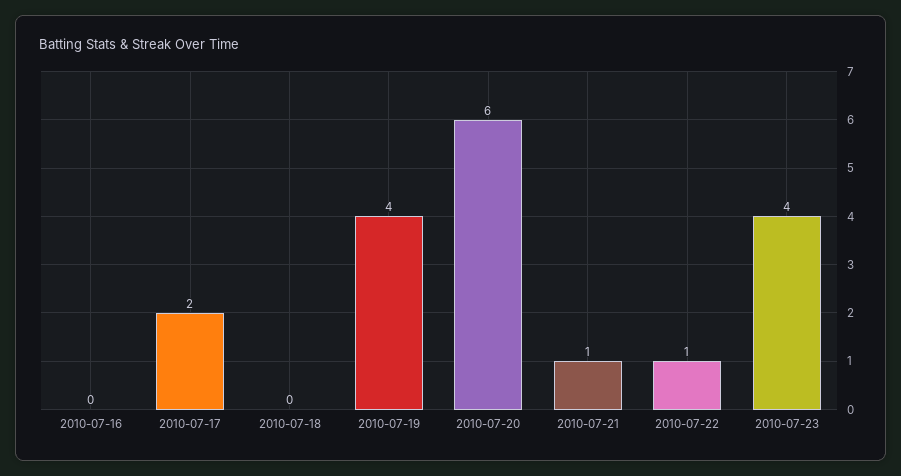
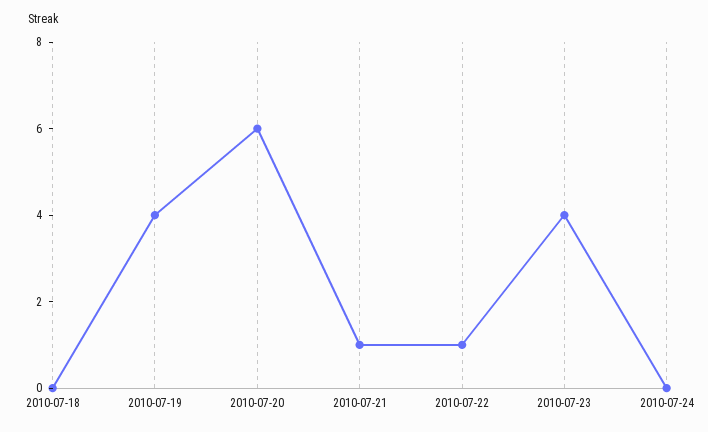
2010-07-16: 0 -> none
2010-07-17: 2 -> none
2010-07-24: none -> 0

